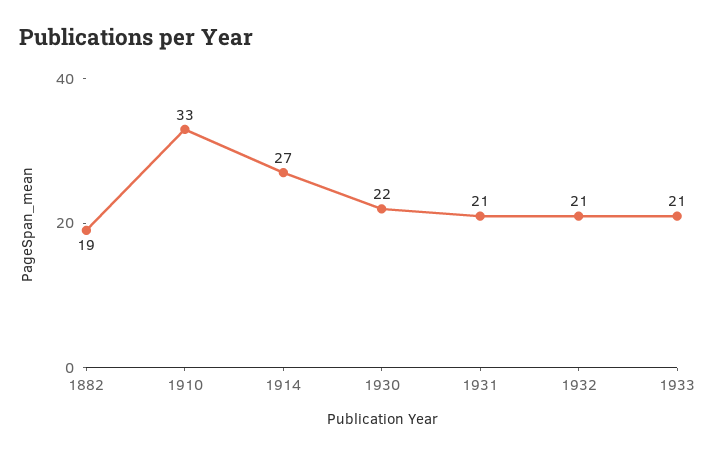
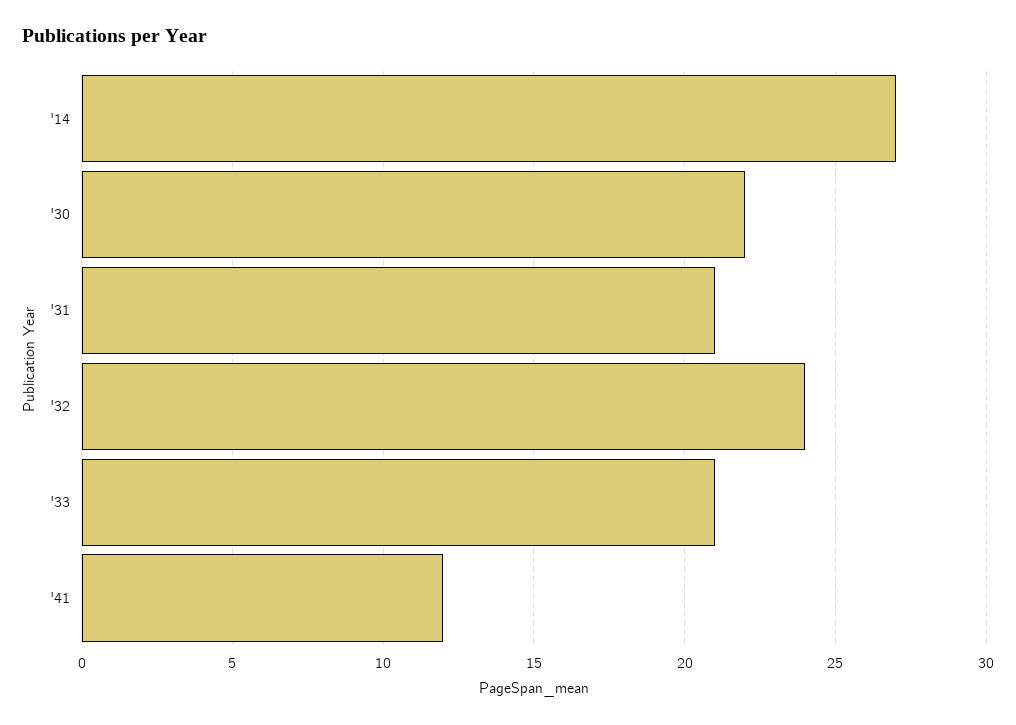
1882: 19 -> none
1910: 33 -> none
1932: 21 -> 24
'41: none -> 12

